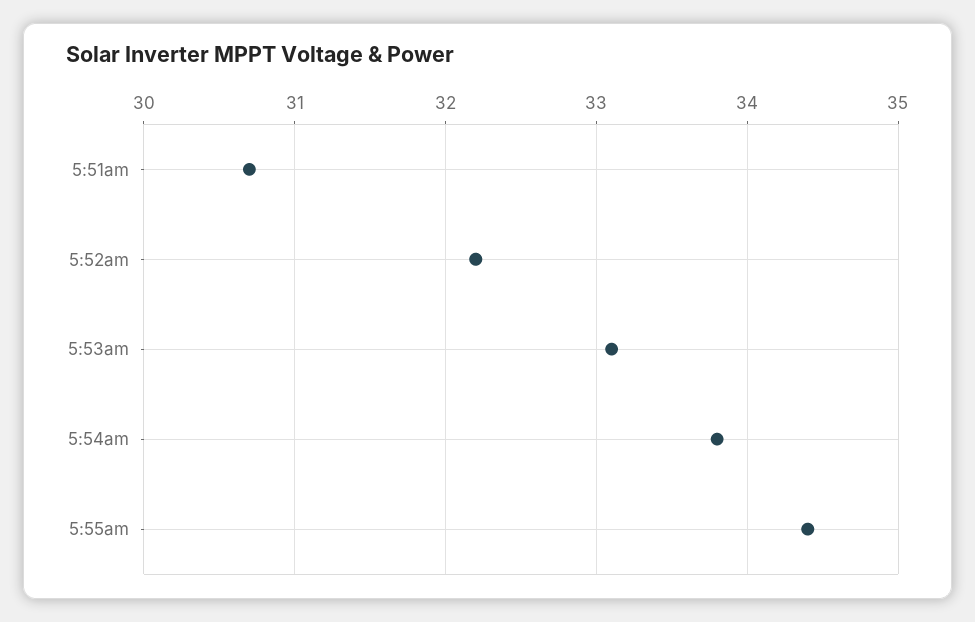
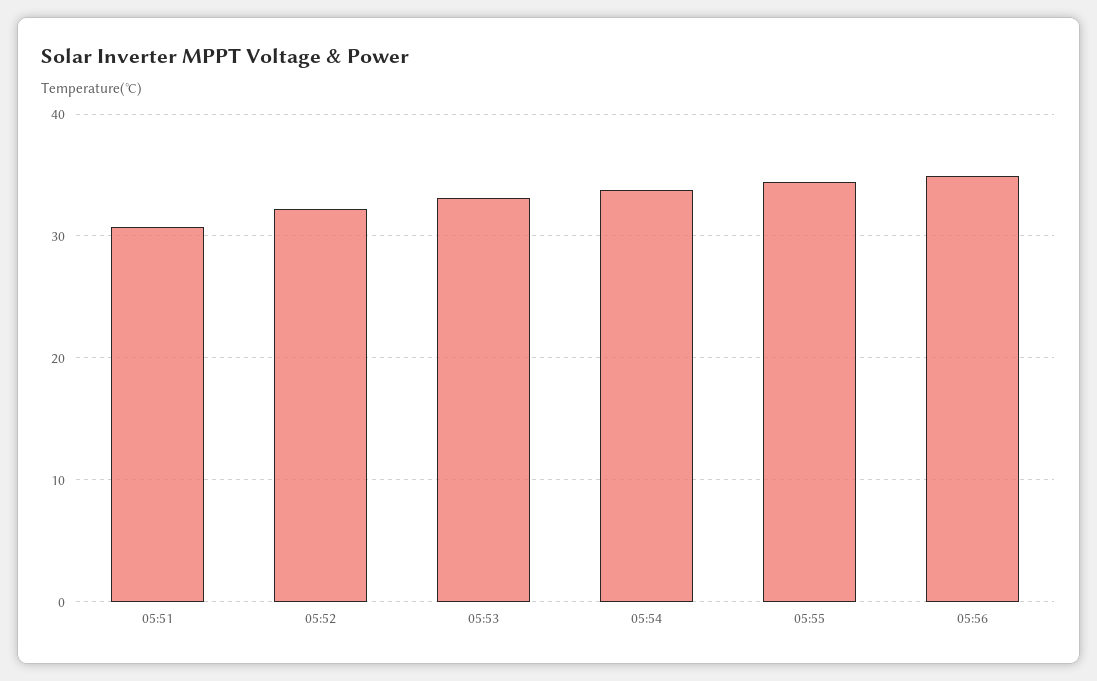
05:56: none -> 35

